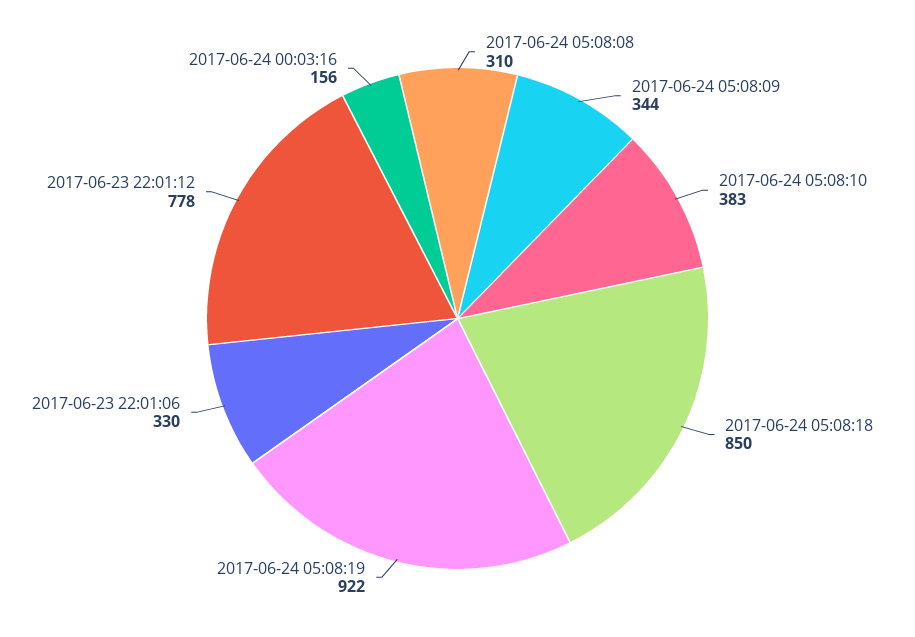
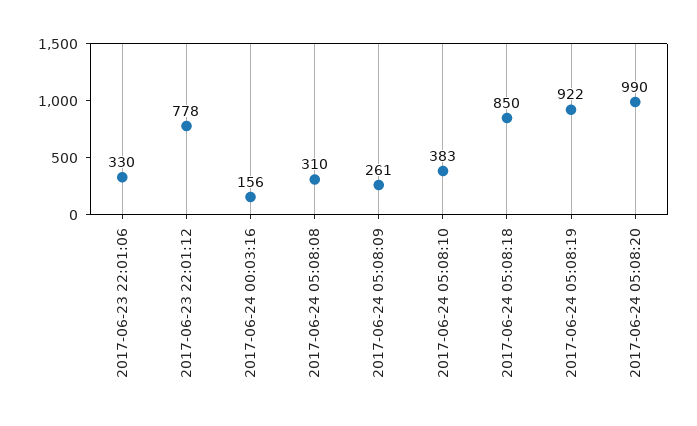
2017-06-24 05:08:09: 344 -> 261
2017-06-24 05:08:20: none -> 990

